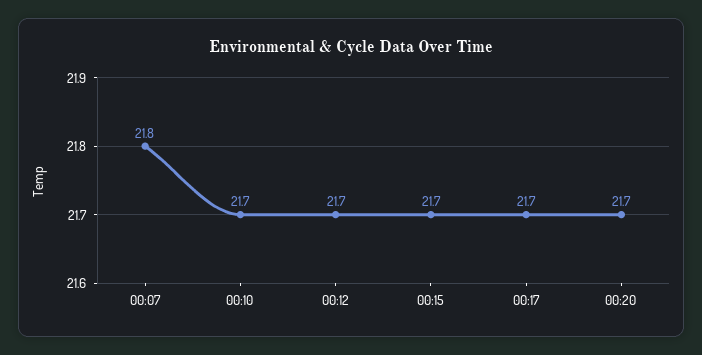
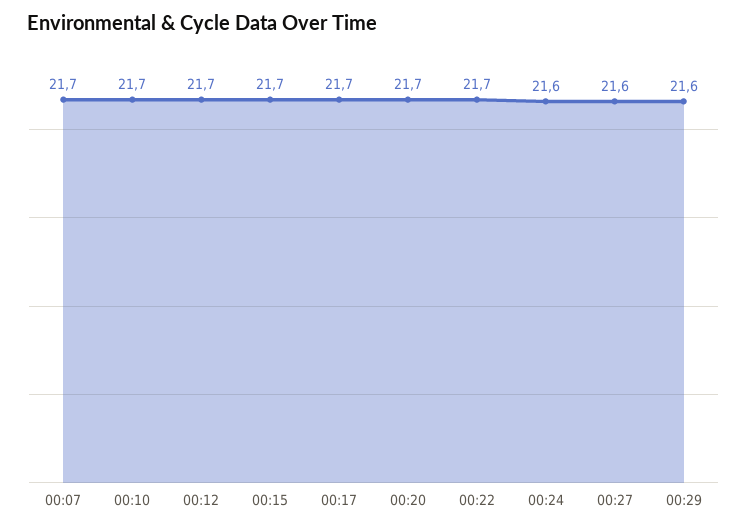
00:07: 21.8 -> 21.7
00:22: none -> 21.7
00:24: none -> 21.6
00:27: none -> 21.6
00:29: none -> 21.6

